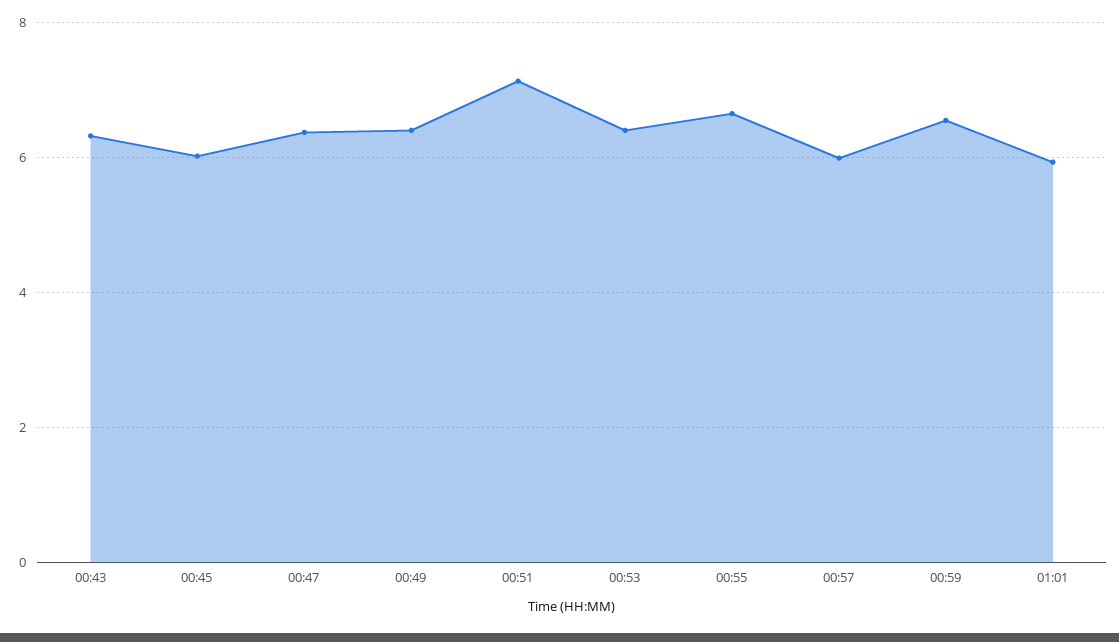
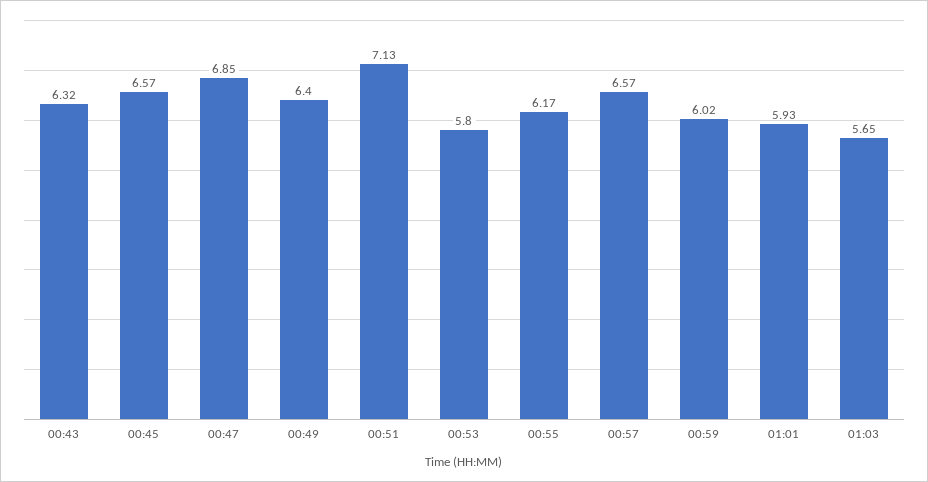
00:45: 6 -> 6.57
00:47: 6.4 -> 6.85
00:53: 6.4 -> 5.8
00:55: 6.6 -> 6.17
00:57: 6 -> 6.57
00:59: 6.6 -> 6.02
01:03: none -> 5.65

